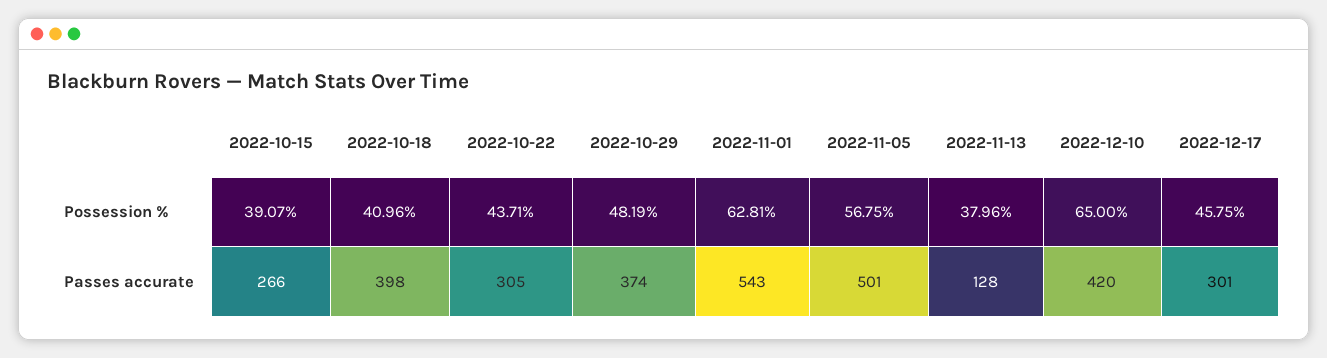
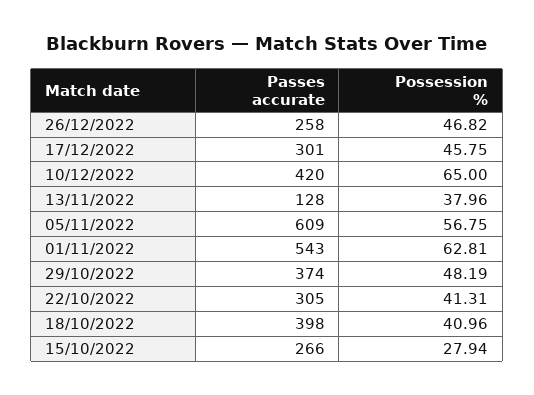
2022-10-15, Possession %: 39.07 -> 27.94
2022-10-22, Possession %: 43.71 -> 41.31
2022-11-05, Passes accurate: 501 -> 609
26/12/2022, Passes accurate: none -> 258
26/12/2022, Possession %: none -> 46.82

